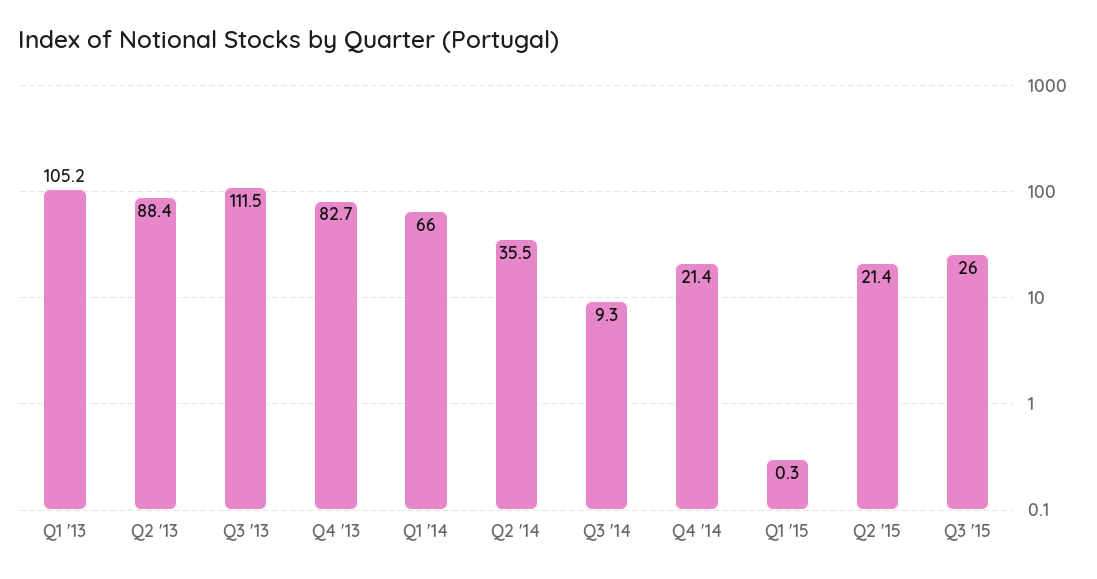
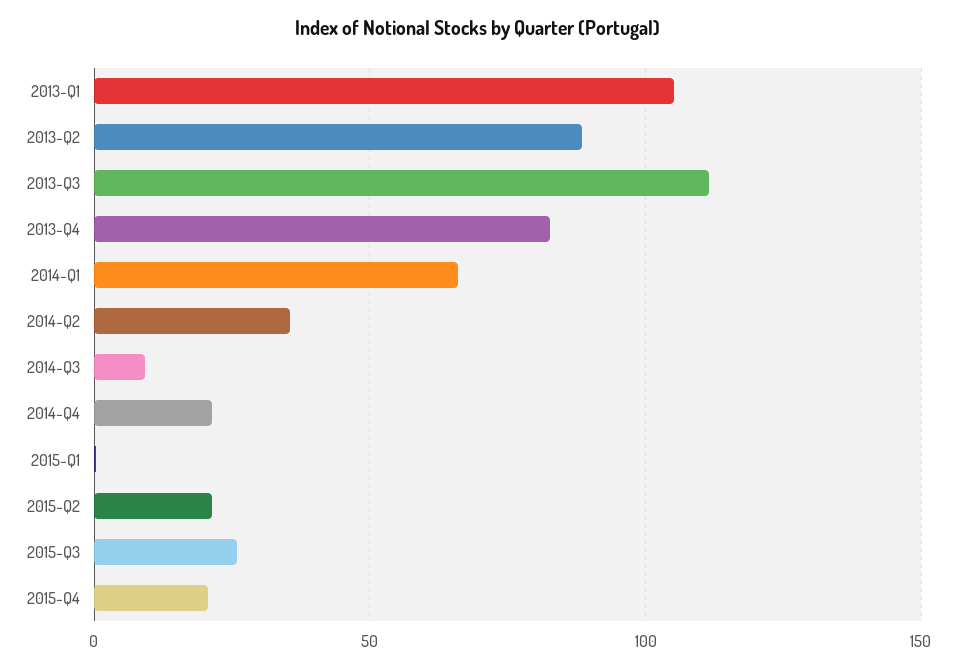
2015-Q4: none -> 20

